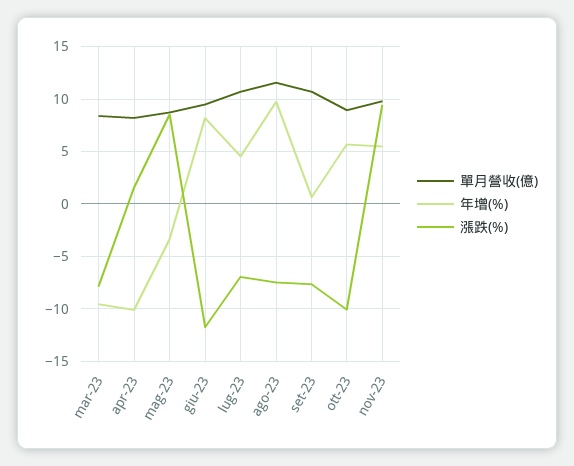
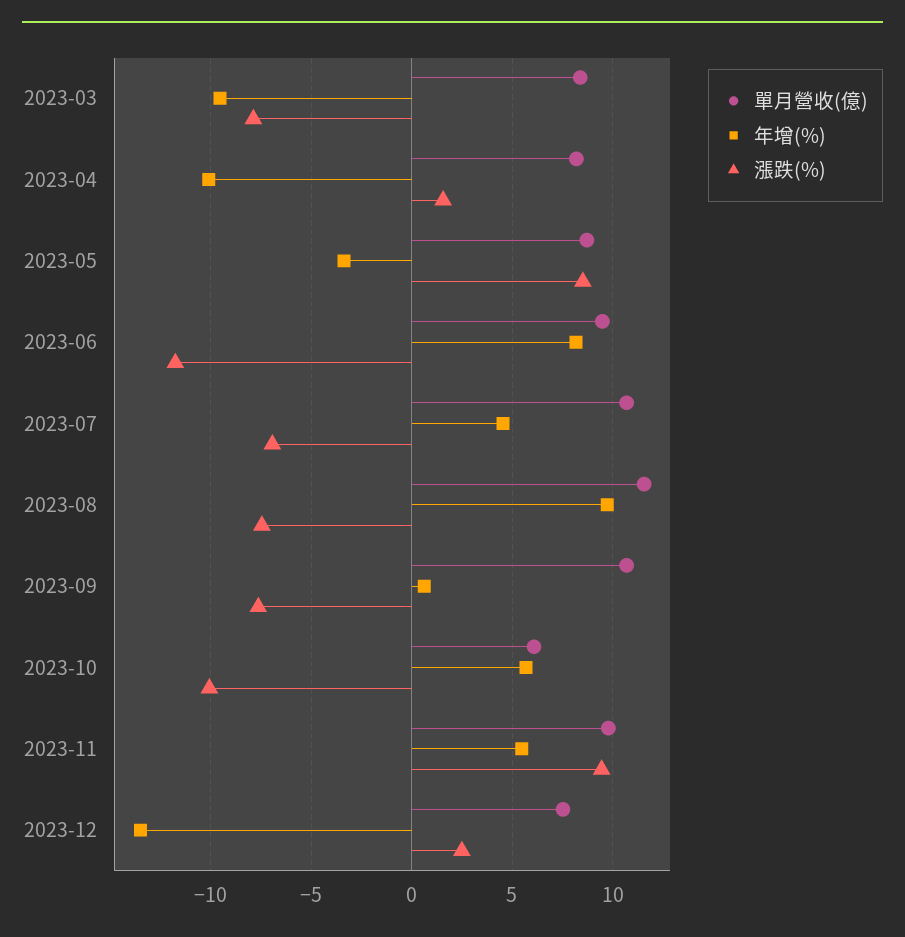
單月營收(億), ott-23: 9 -> 6
單月營收(億), 2023-12: none -> 7.5
年增(%), 2023-12: none -> -13.5
漲跌(%), 2023-12: none -> 2.5

